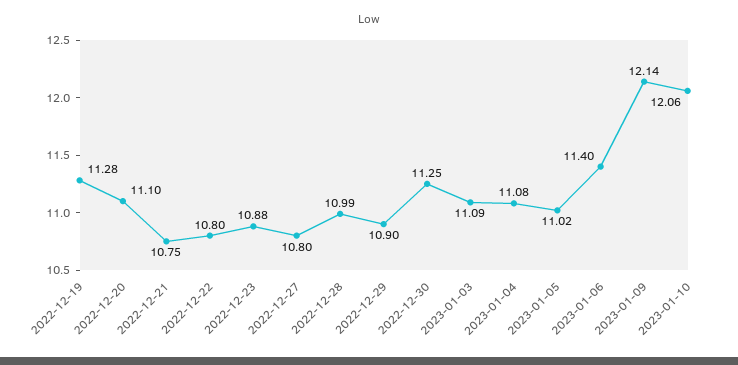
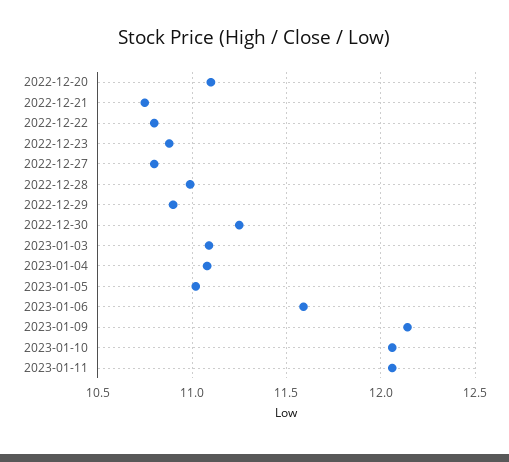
2022-12-19: 11.28 -> none
2023-01-06: 11.4 -> 11.6
2023-01-11: none -> 12.05

